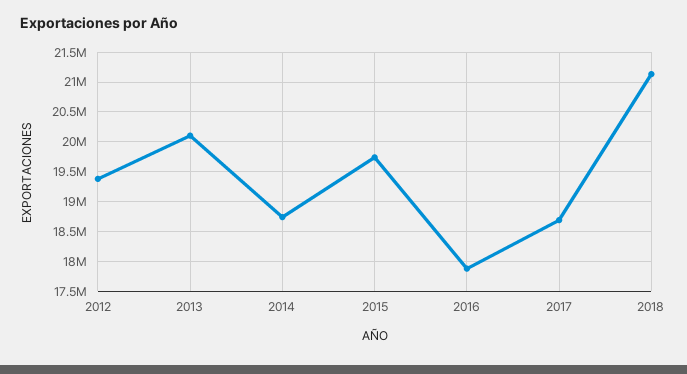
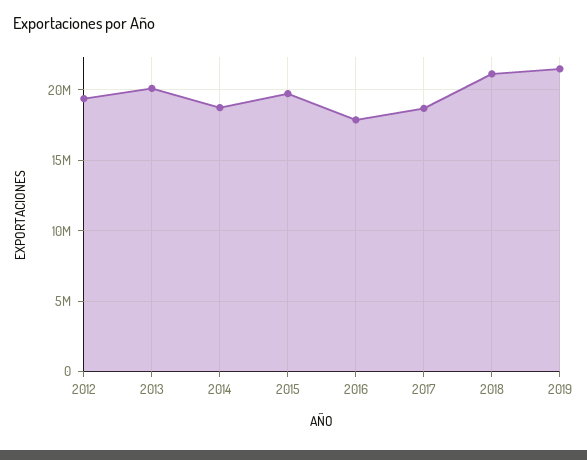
2019: none -> 21500000

